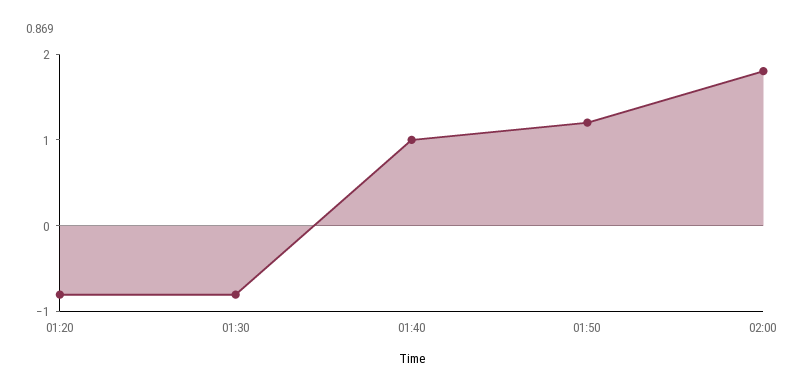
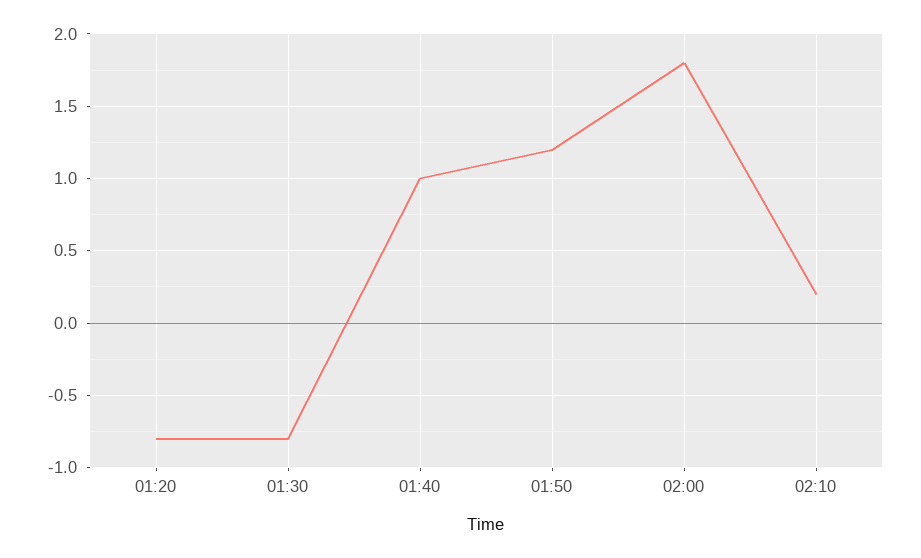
02:10: none -> 0.2

